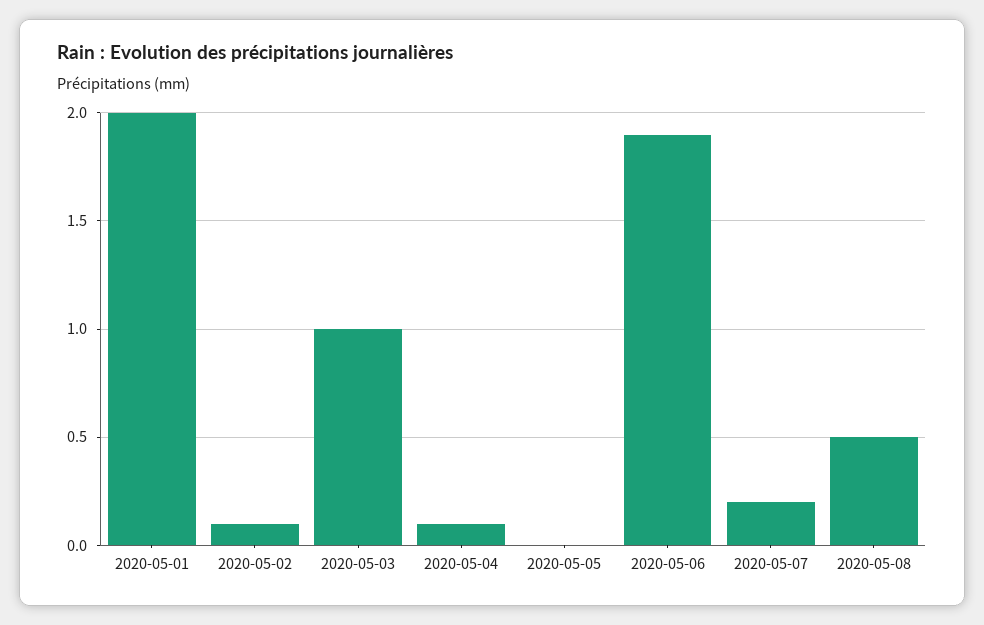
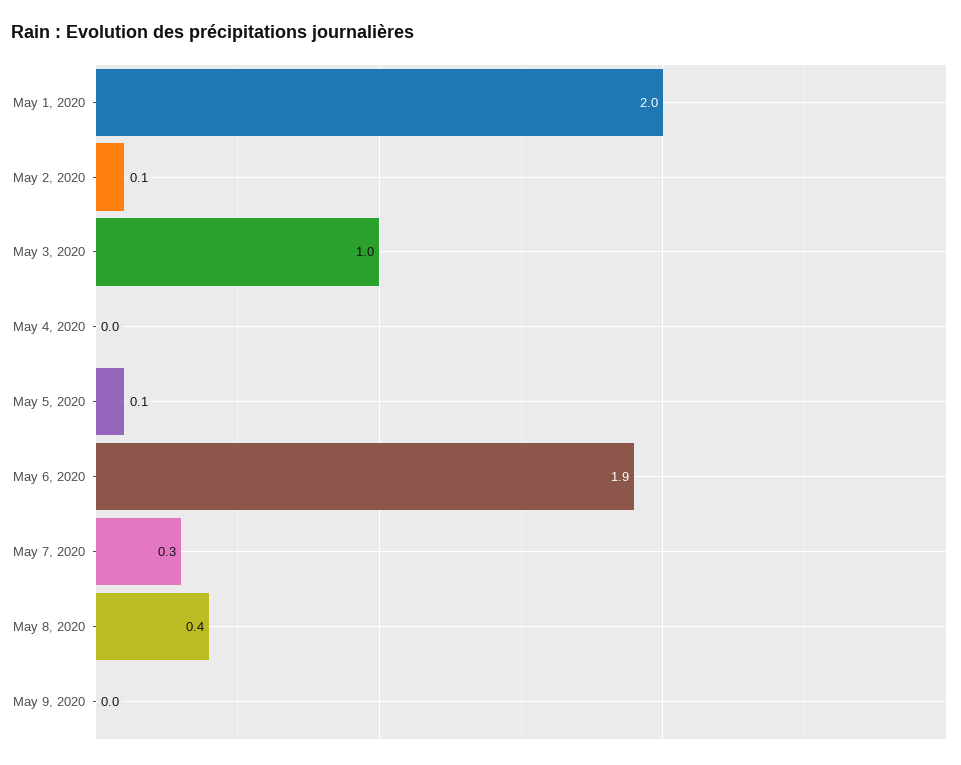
2020-05-04: 0.1 -> 0
2020-05-05: 0 -> 0.1
2020-05-07: 0.2 -> 0.3
2020-05-08: 0.5 -> 0.4
May 9, 2020: none -> 0

